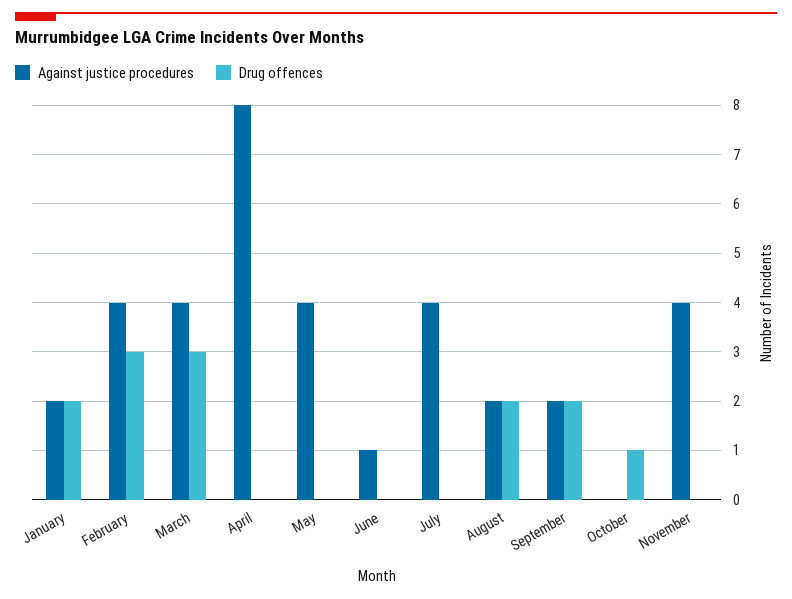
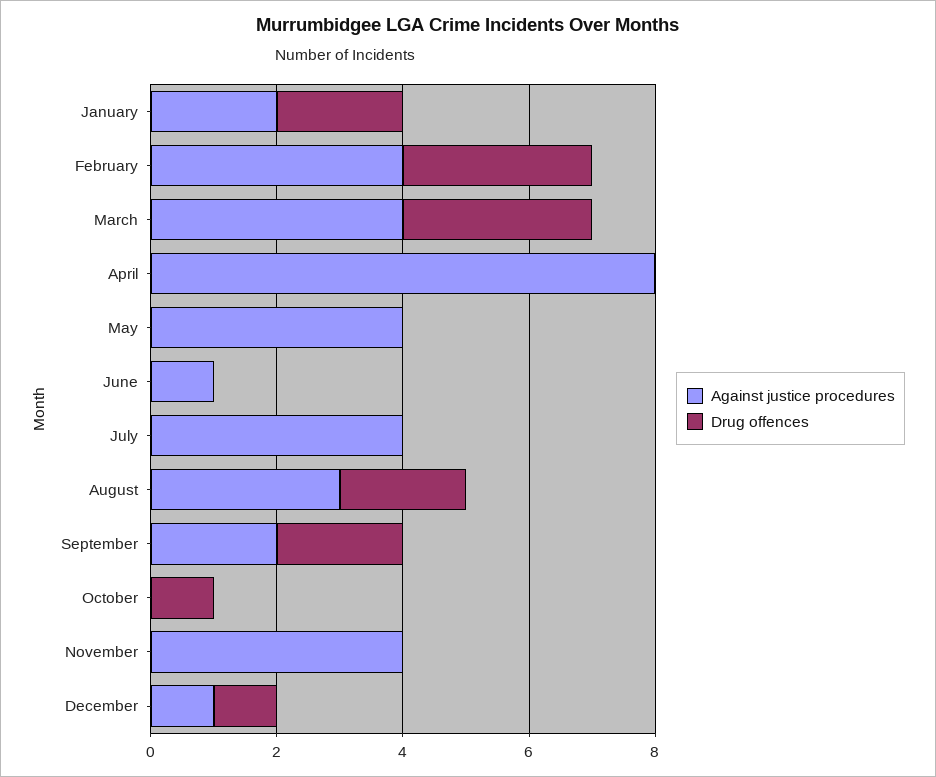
Against justice procedures, August: 2 -> 3
Against justice procedures, December: none -> 1
Drug offences, December: none -> 1

